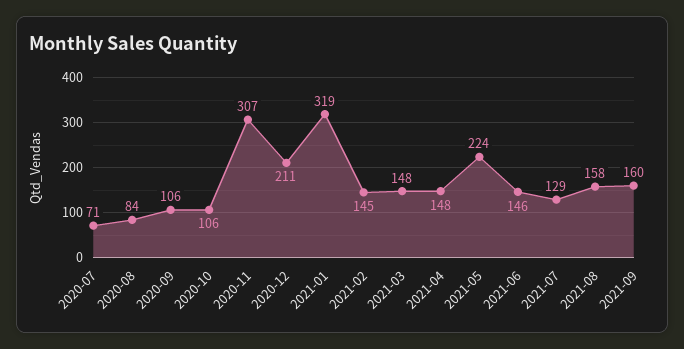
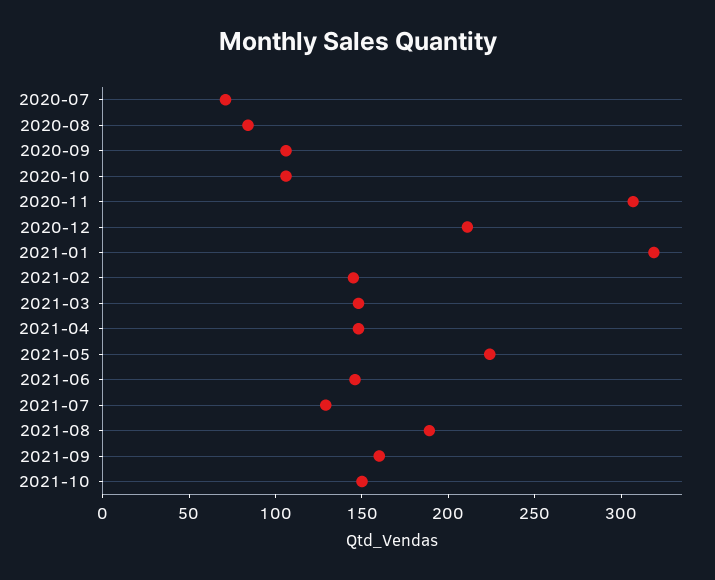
2021-08: 158 -> 190
2021-10: none -> 150

